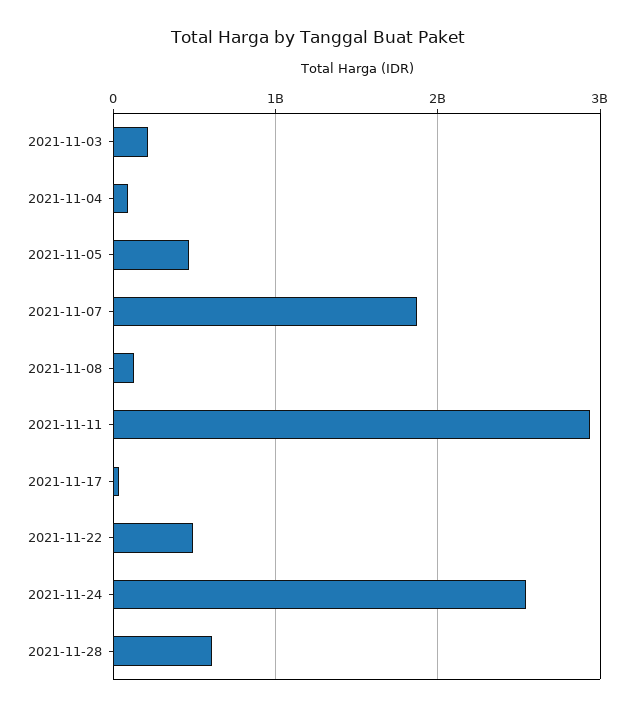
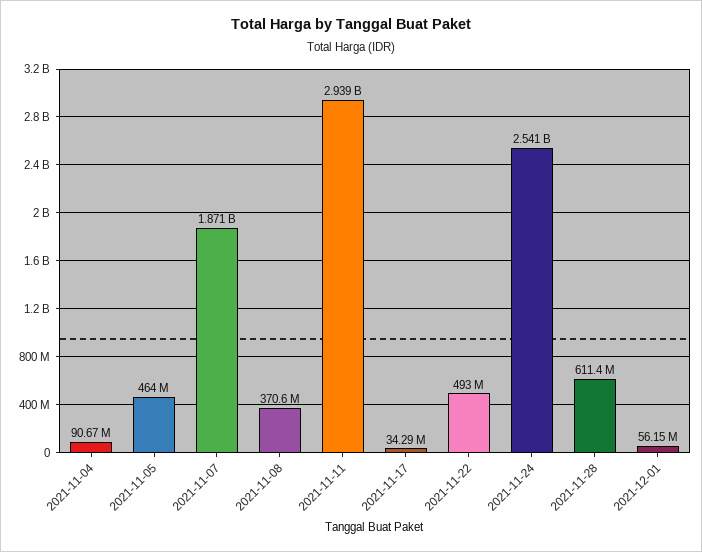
2021-11-03: 200000000 -> none
2021-11-08: 100000000 -> 370600000
2021-12-01: none -> 56150000

